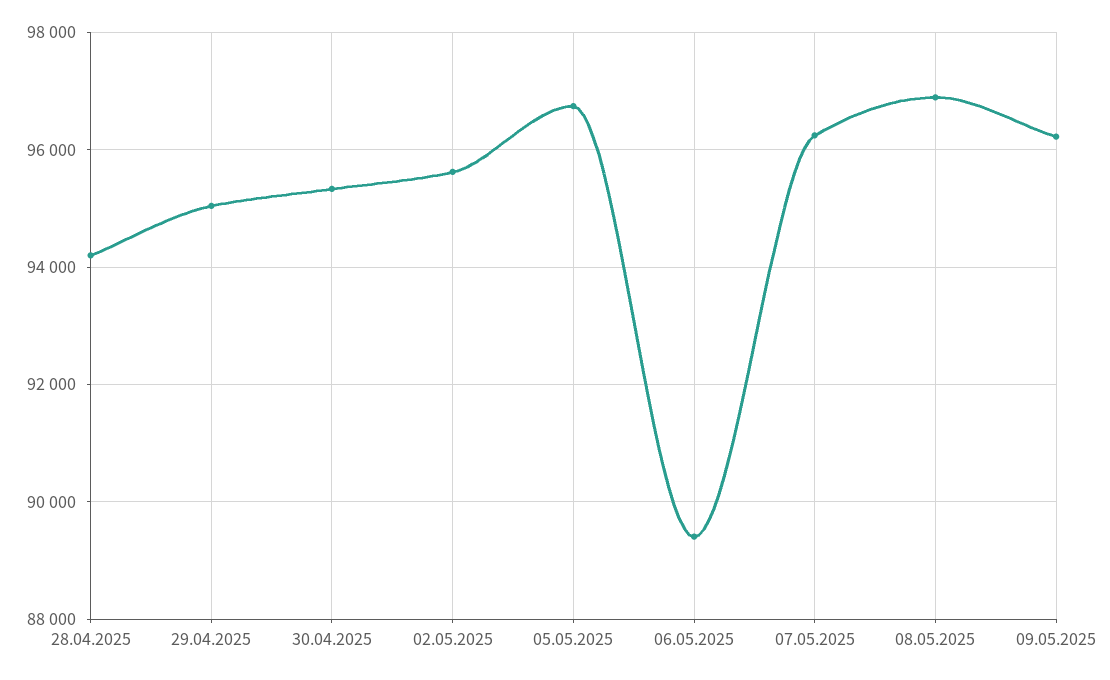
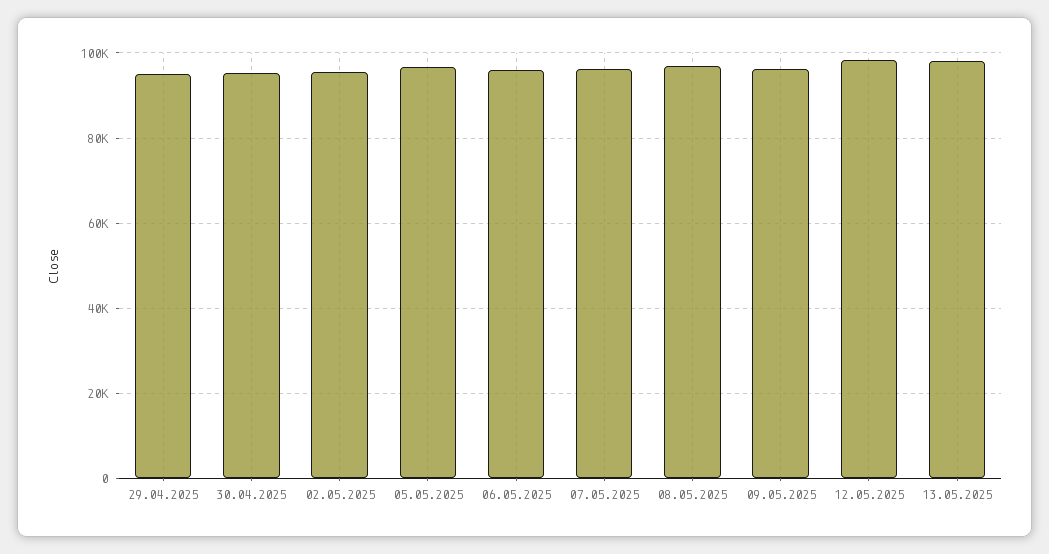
28.04.2025: 94200 -> none
06.05.2025: 89400 -> 96000
12.05.2025: none -> 98000
13.05.2025: none -> 98000

